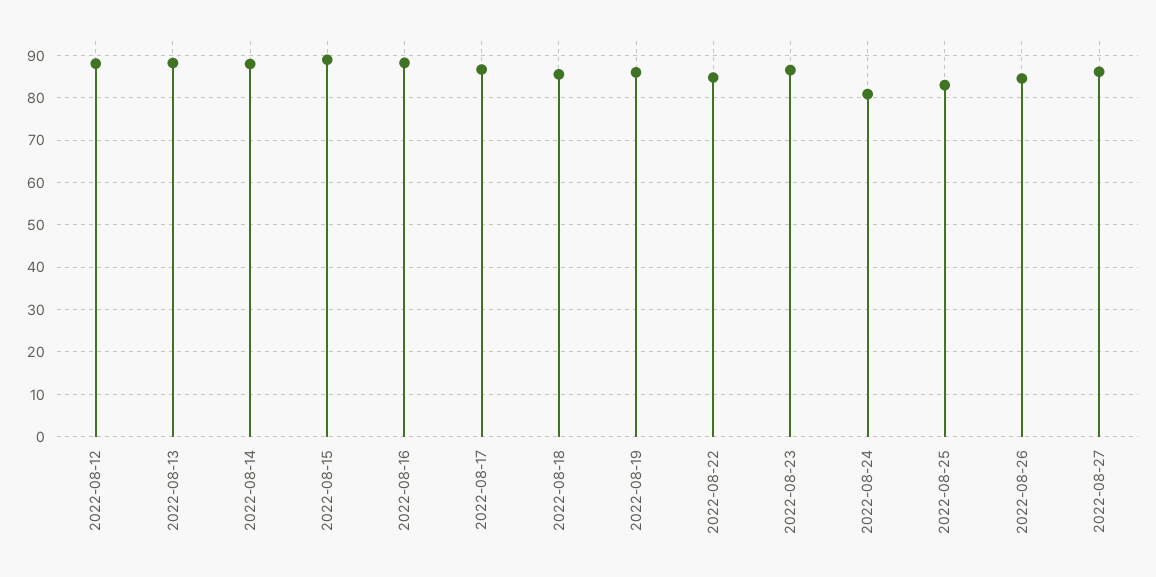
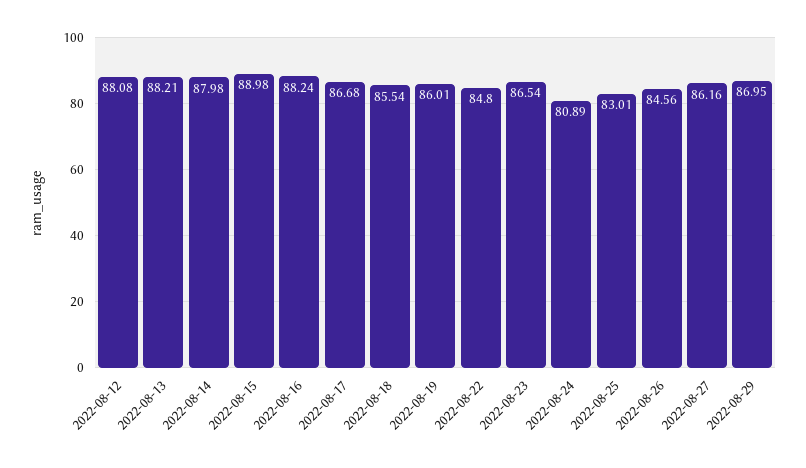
2022-08-29: none -> 86.95

